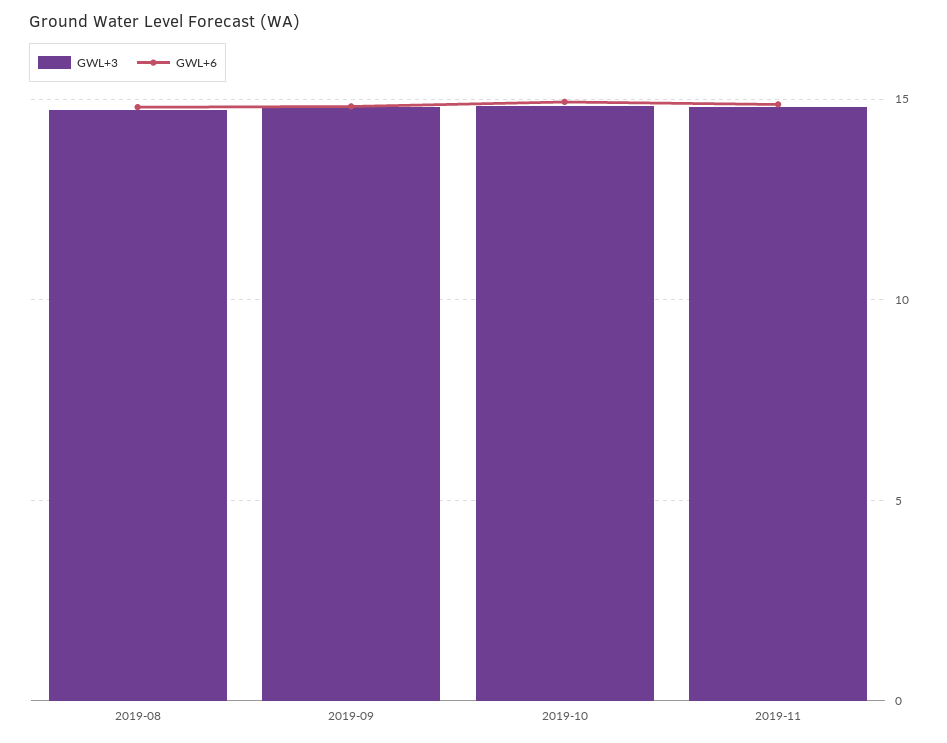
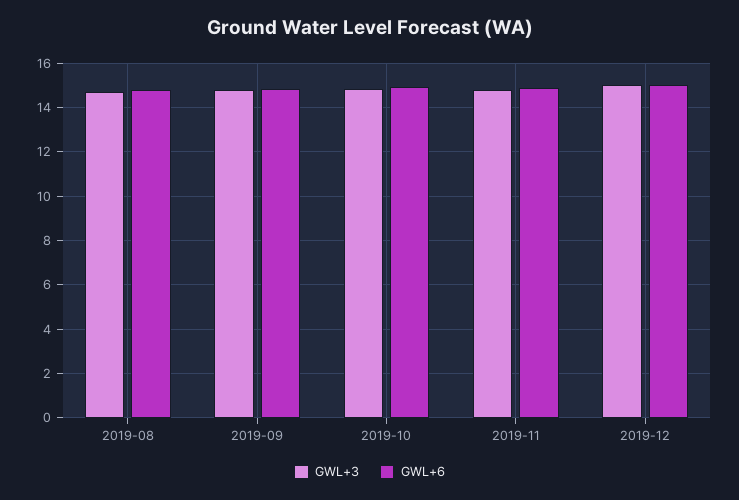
GWL+3, 2019-12: none -> 15
GWL+6, 2019-12: none -> 15

